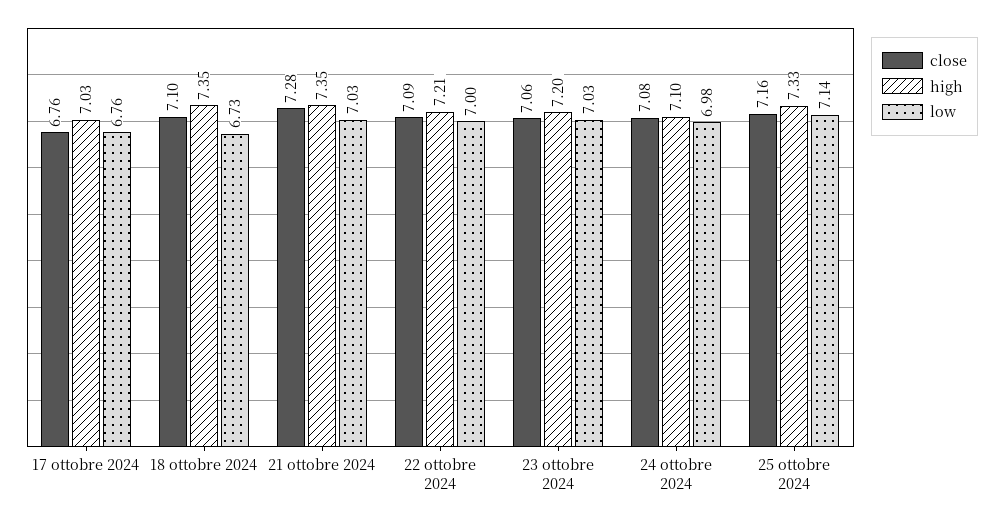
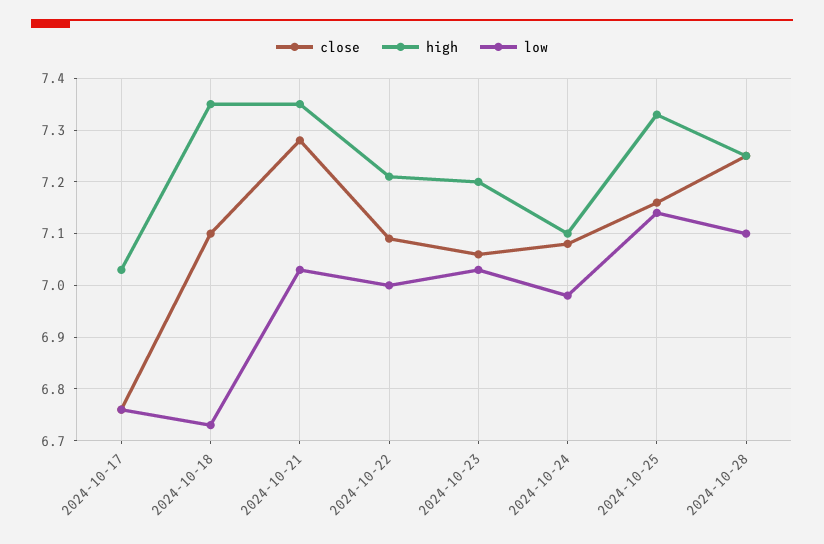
close, 2024-10-28: none -> 7.25
high, 2024-10-28: none -> 7.25
low, 2024-10-28: none -> 7.1

